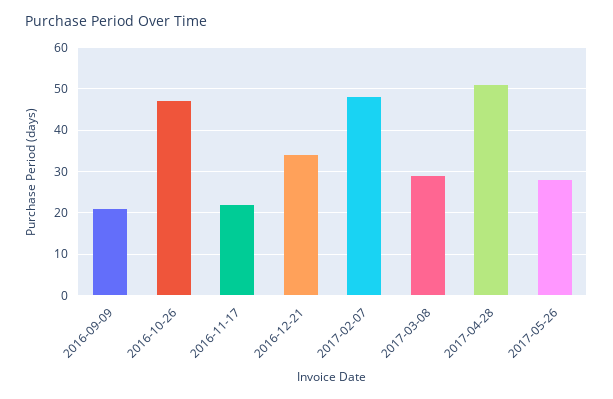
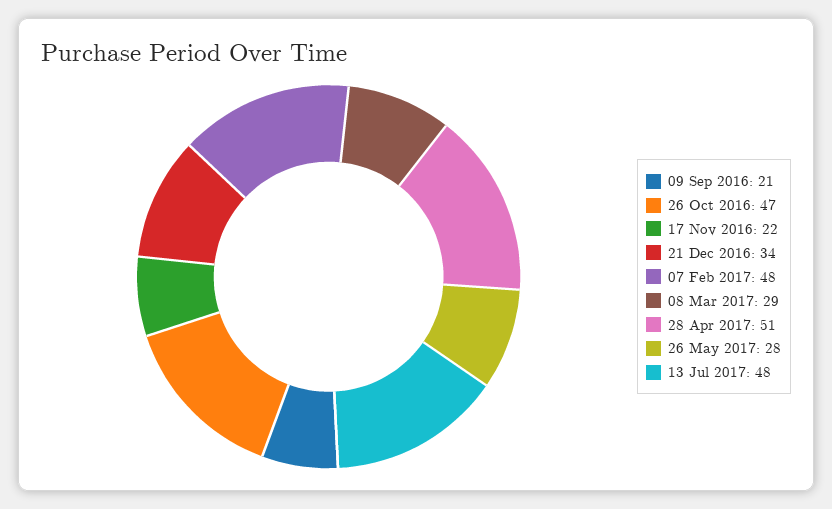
13 Jul 2017: none -> 48

